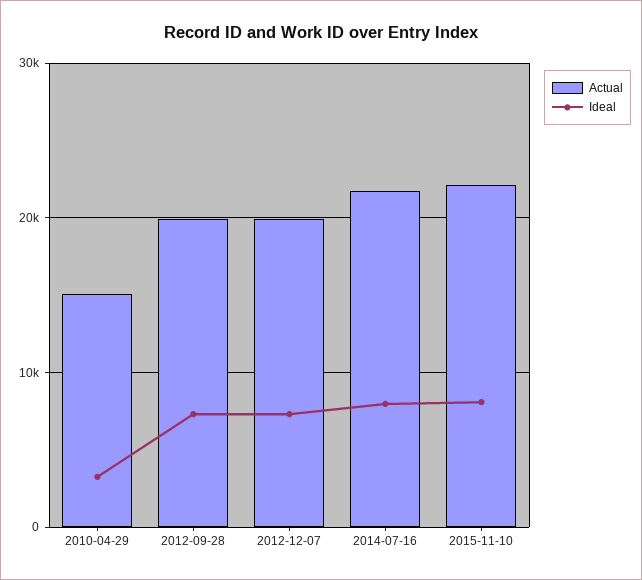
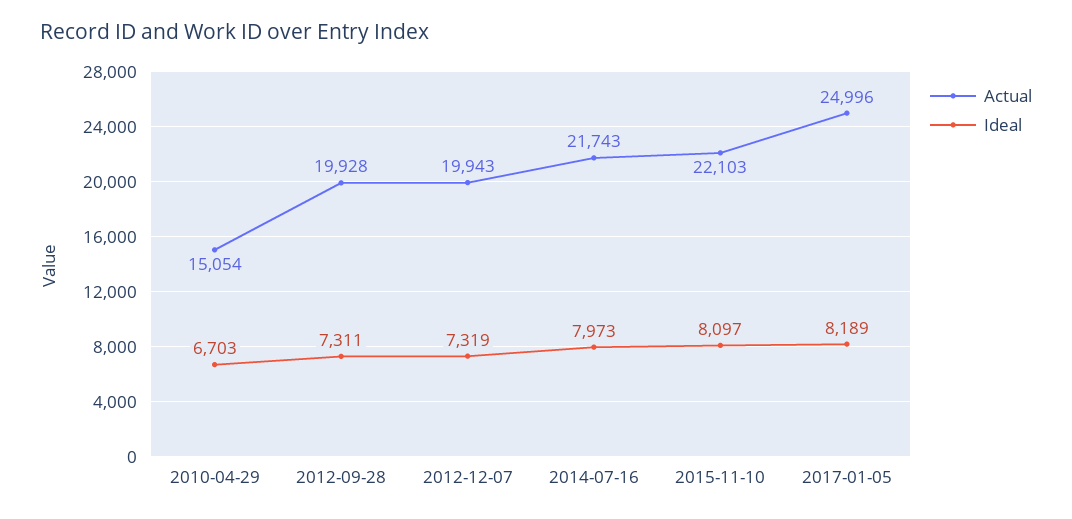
Ideal, 2010-04-29: 3000 -> 6703
Actual, 2017-01-05: none -> 24996
Ideal, 2017-01-05: none -> 8189

